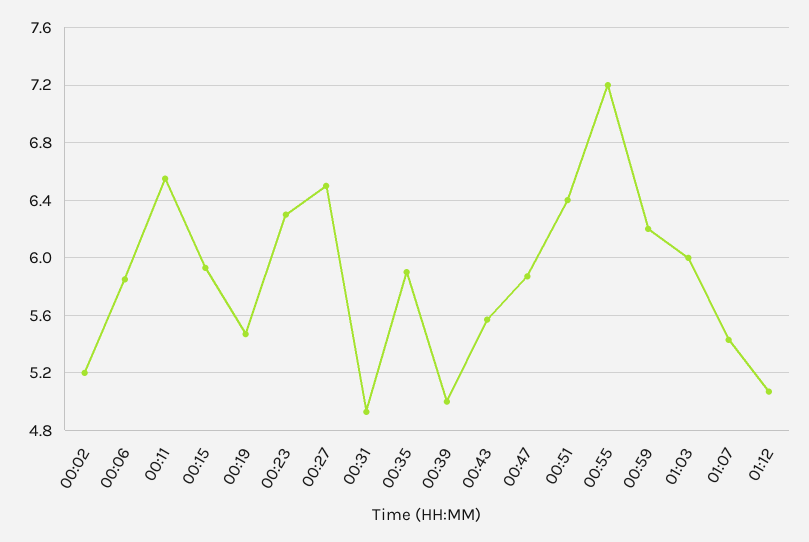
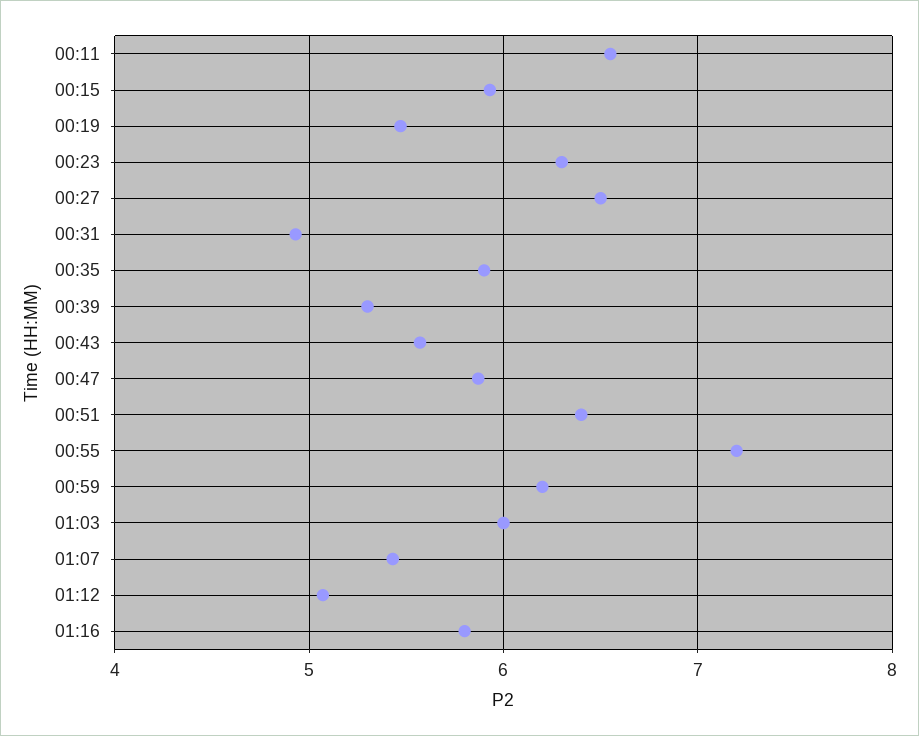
00:02: 5.2 -> none
00:06: 5.85 -> none
00:39: 5 -> 5.3
01:16: none -> 5.8

